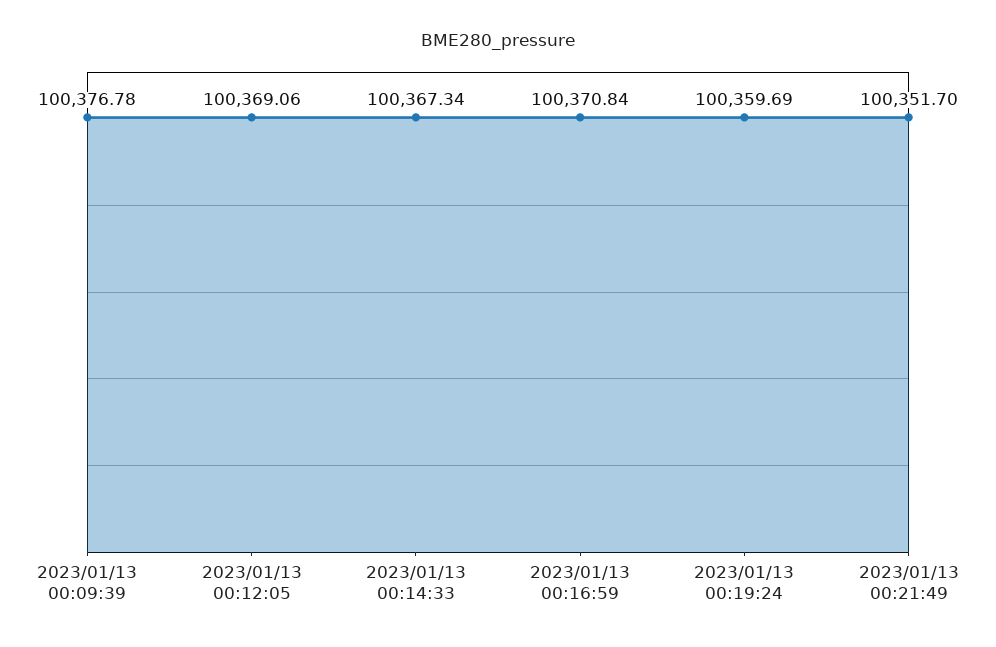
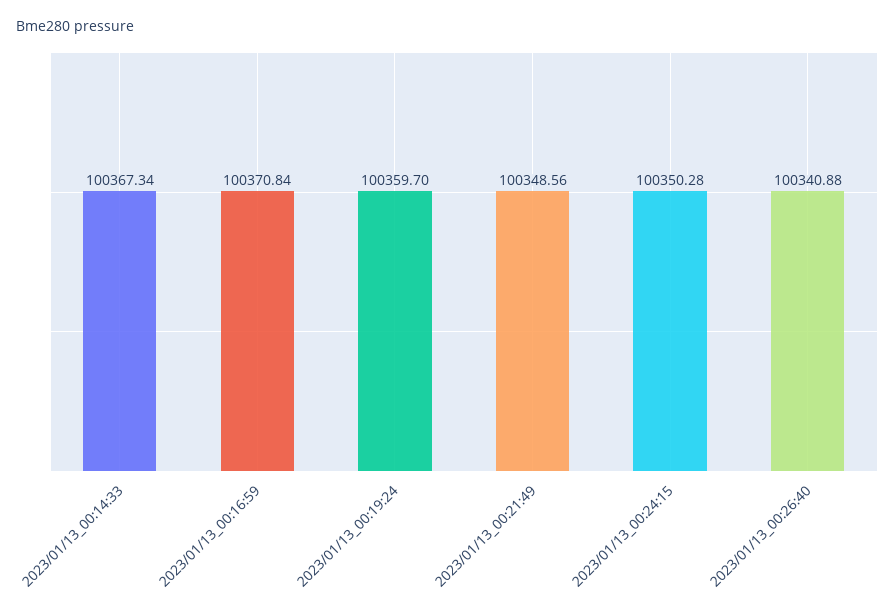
2023/01/13 00:09:39: 100376.78 -> none
2023/01/13 00:12:05: 100369.06 -> none
2023/01/13 00:19:24: 100359.69 -> 100359.7
2023/01/13 00:21:49: 100351.7 -> 100348.56
2023/01/13_00:24:15: none -> 100350.28
2023/01/13_00:26:40: none -> 100340.88

